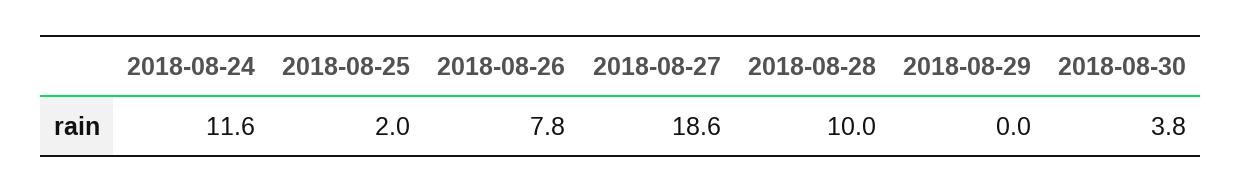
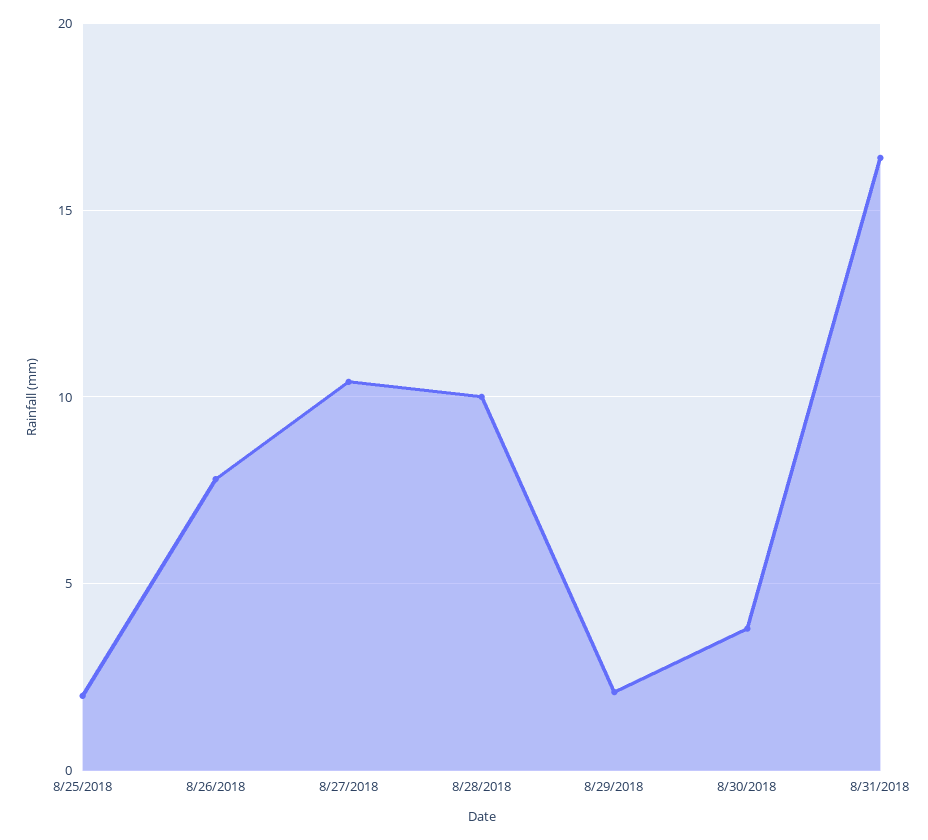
2018-08-24: 11.6 -> none
2018-08-27: 18.6 -> 10.5
2018-08-29: 0 -> 2
8/31/2018: none -> 16.5

